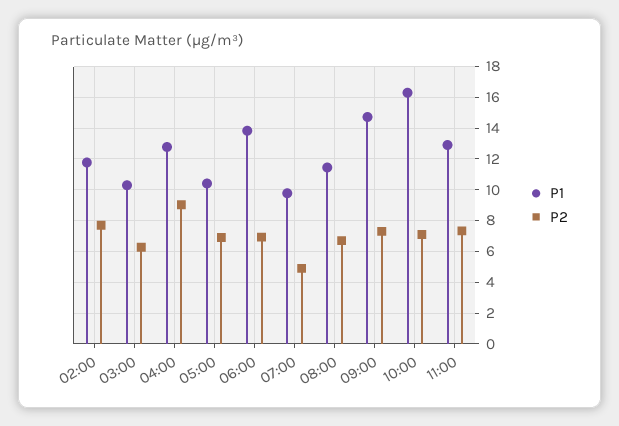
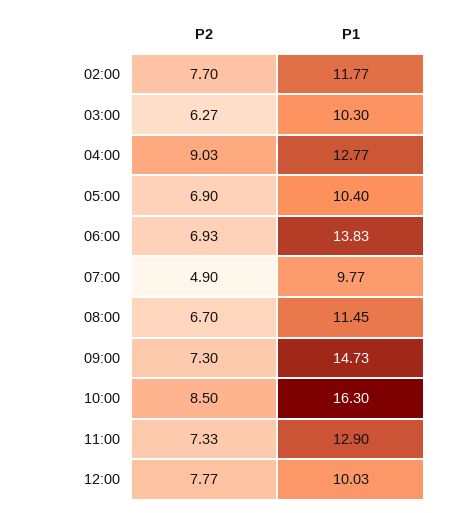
P2, 10:00: 7 -> 8.5
P2, 12:00: none -> 7.77
P1, 12:00: none -> 10.03

